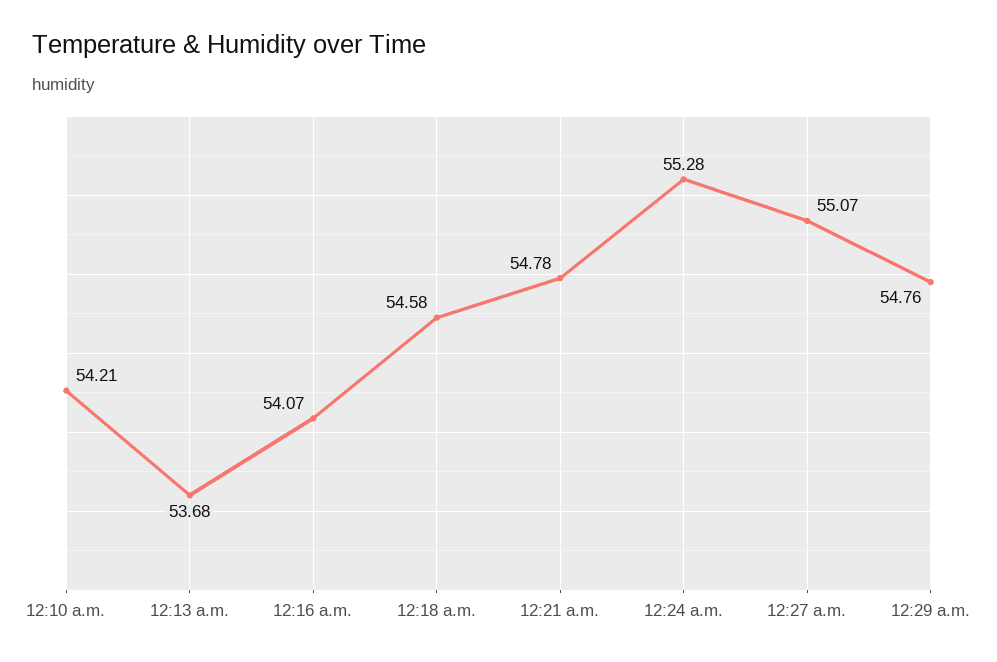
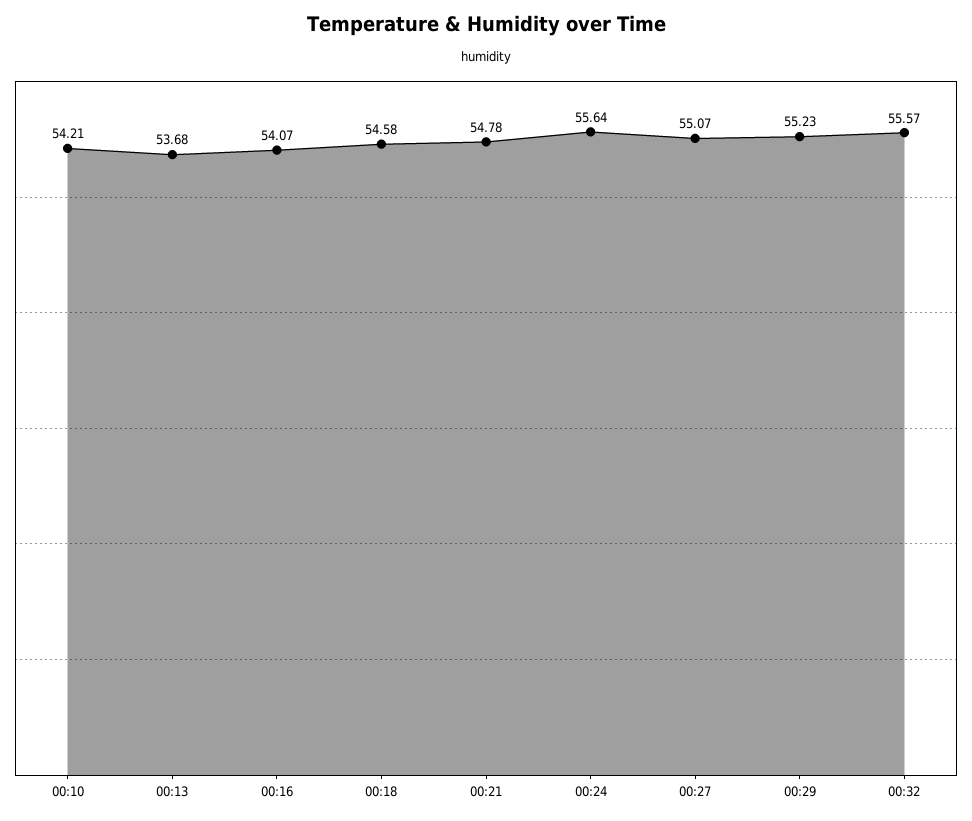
12:24 a.m.: 55.28 -> 55.64
12:29 a.m.: 54.76 -> 55.23
00:32: none -> 55.57

